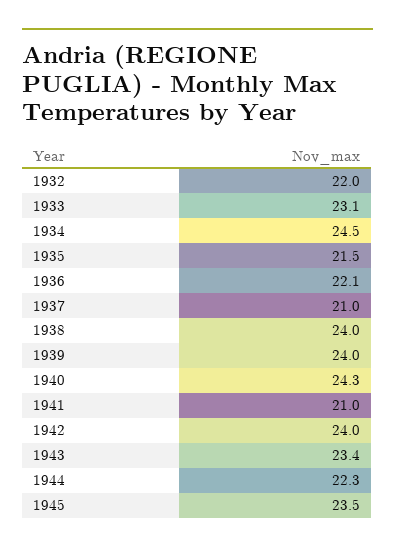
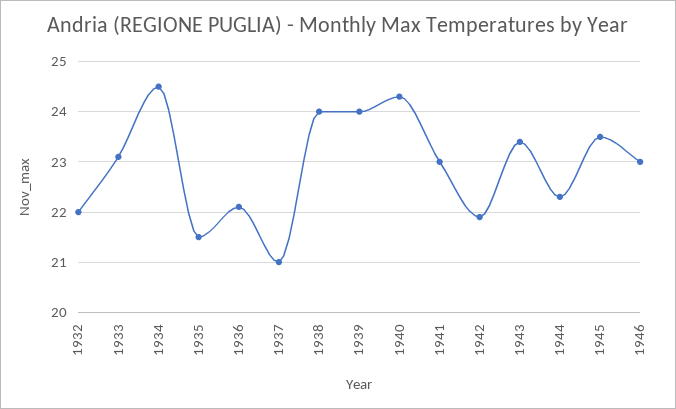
1941: 21 -> 23
1942: 24 -> 22
1946: none -> 23

